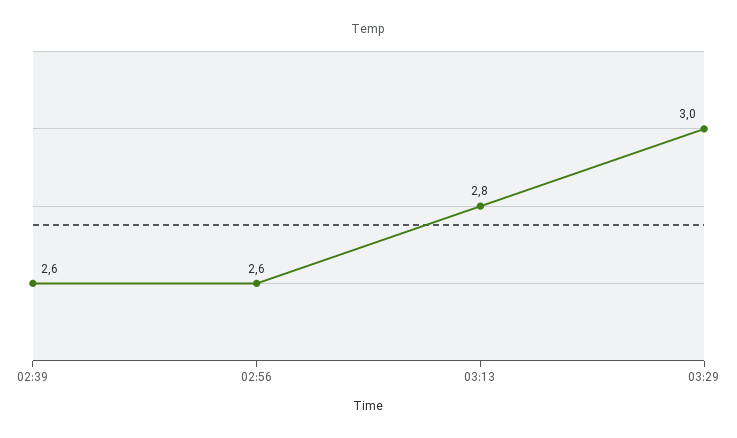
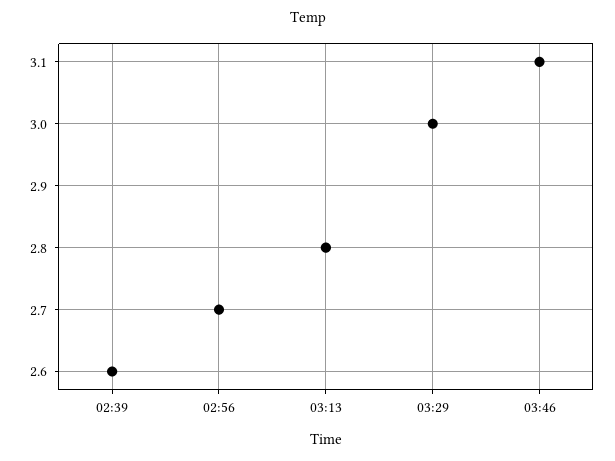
02:56: 2.6 -> 2.7
03:46: none -> 3.1

